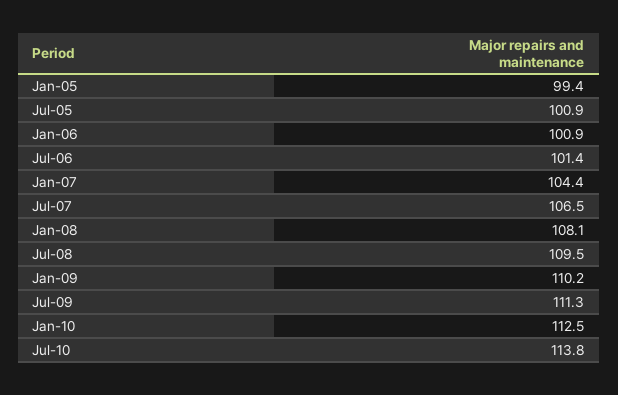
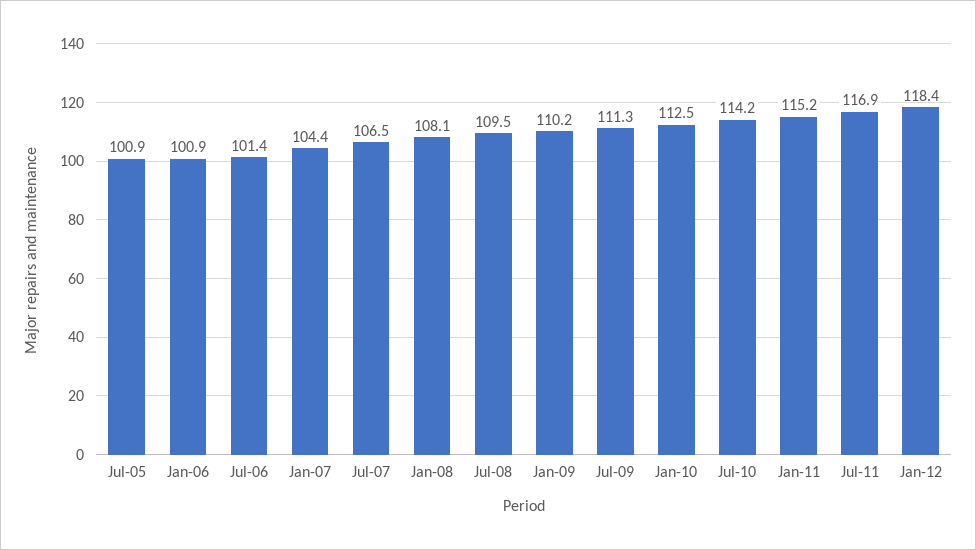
Jan-05: 99.4 -> none
Jul-10: 113.8 -> 114.2
Jan-11: none -> 115.2
Jul-11: none -> 116.9
Jan-12: none -> 118.4

